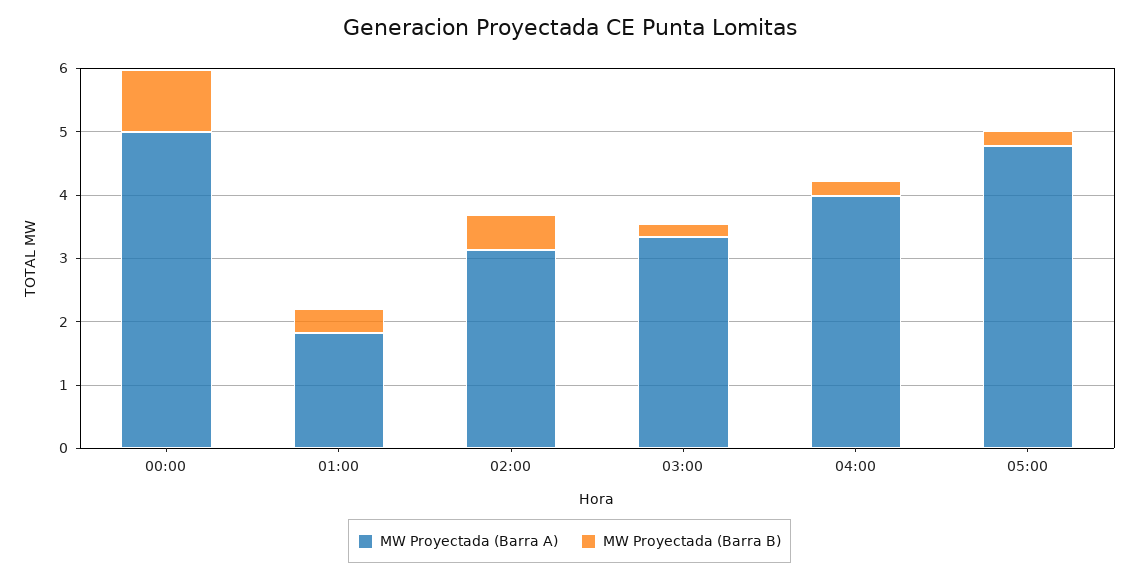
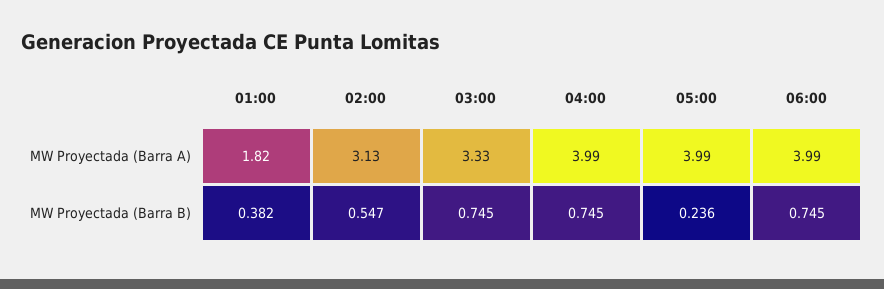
MW Proyectada (Barra A), 00:00: 5 -> none
MW Proyectada (Barra B), 00:00: 1 -> none
MW Proyectada (Barra B), 03:00: 0.2 -> 0.745
MW Proyectada (Barra B), 04:00: 0.2 -> 0.745
MW Proyectada (Barra A), 05:00: 4.8 -> 3.99
MW Proyectada (Barra A), 06:00: none -> 3.99
MW Proyectada (Barra B), 06:00: none -> 0.745

